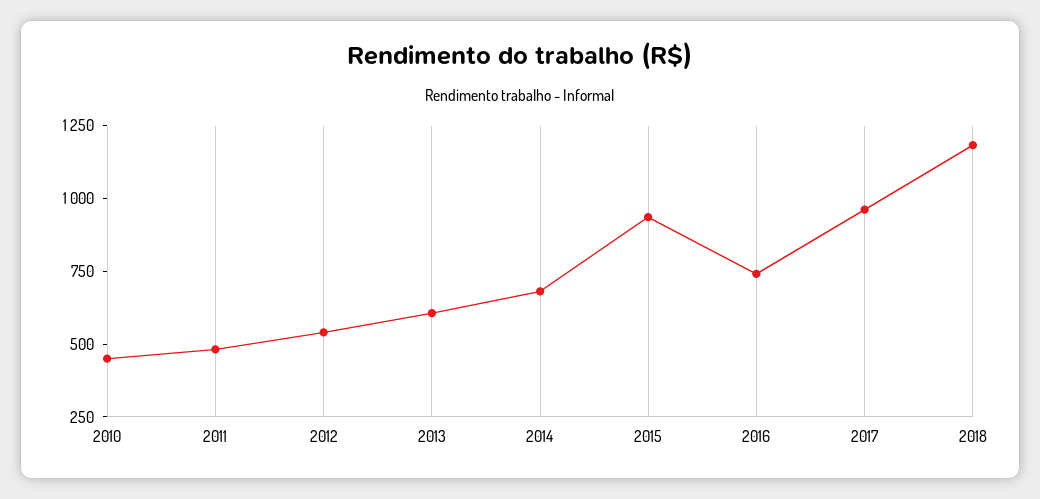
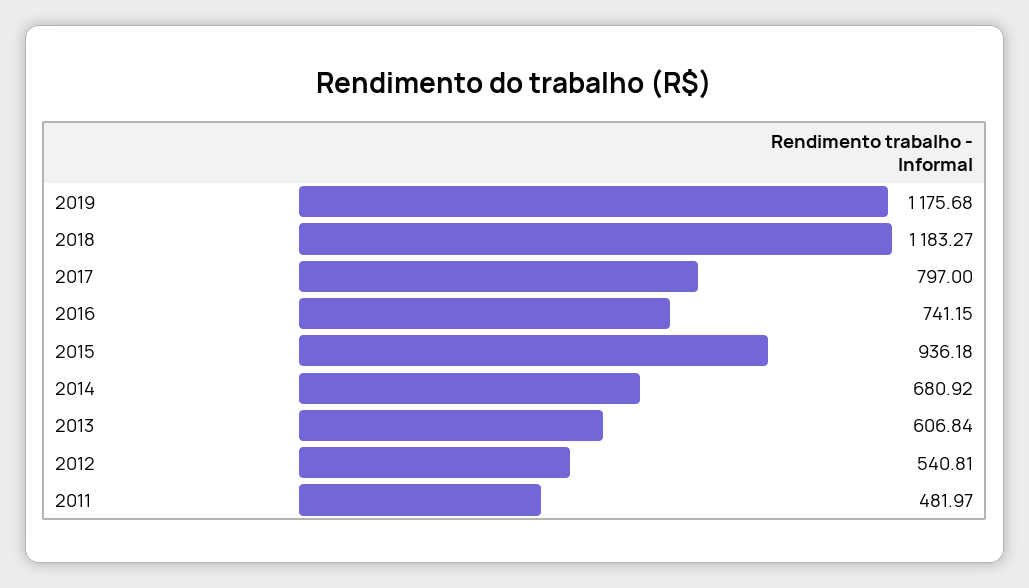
2010: 450 -> none
2017: 950 -> 797
2019: none -> 1175.68

